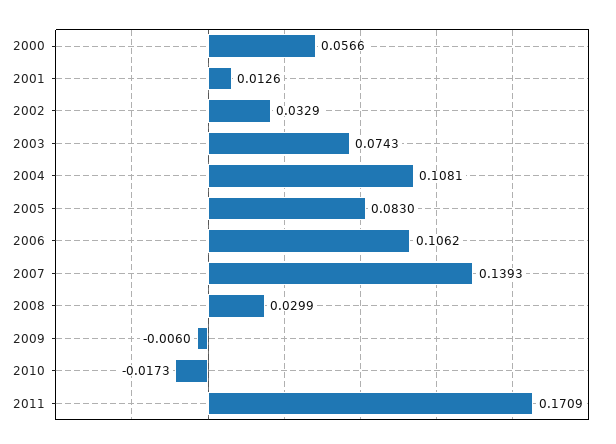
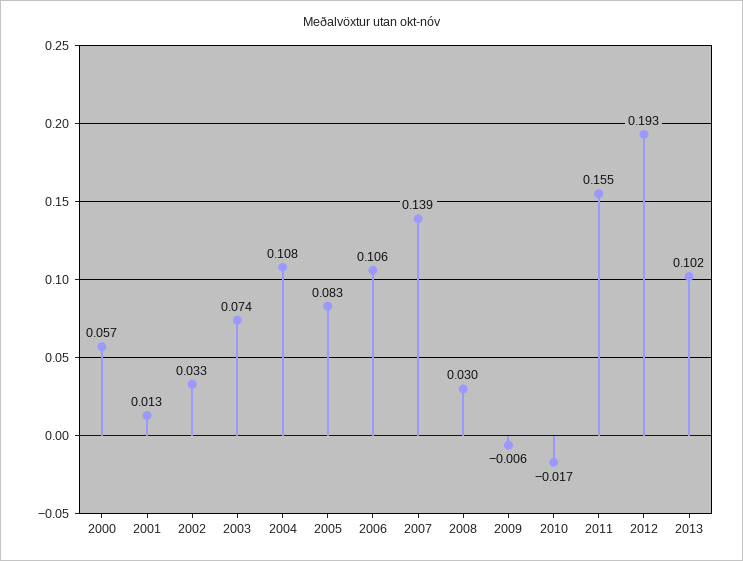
2011: 0.1709 -> 0.155
2012: none -> 0.193
2013: none -> 0.102

